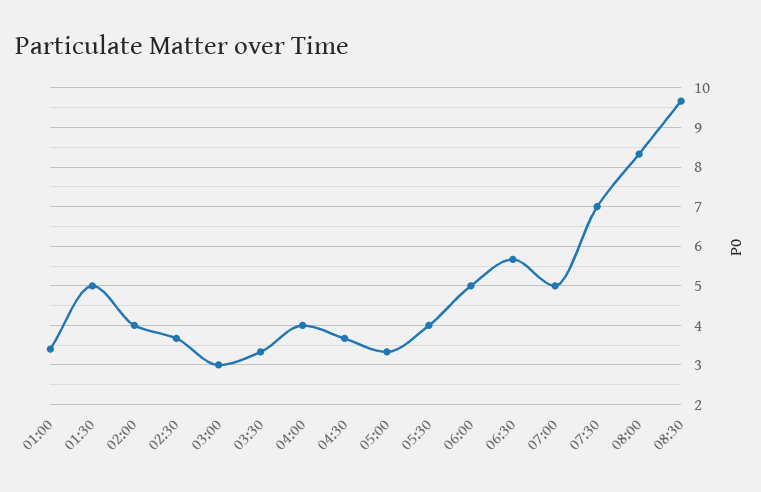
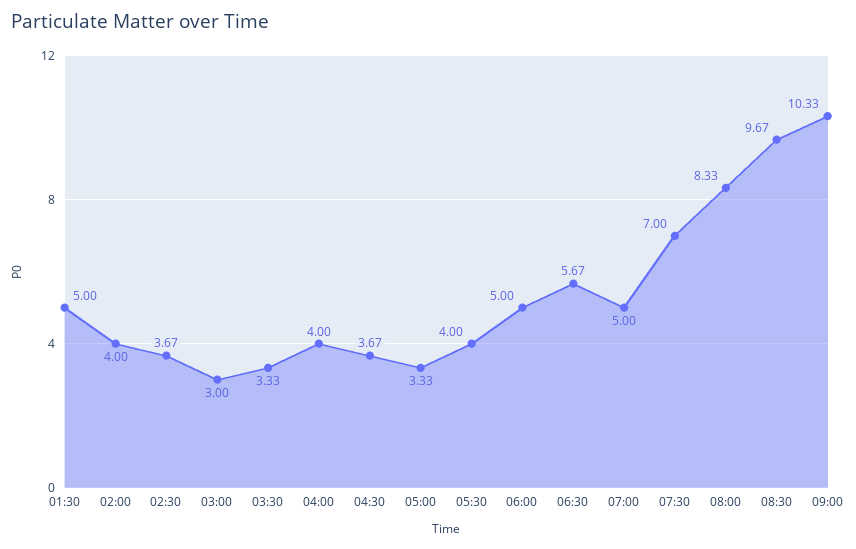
01:00: 3.4 -> none
09:00: none -> 10.33

